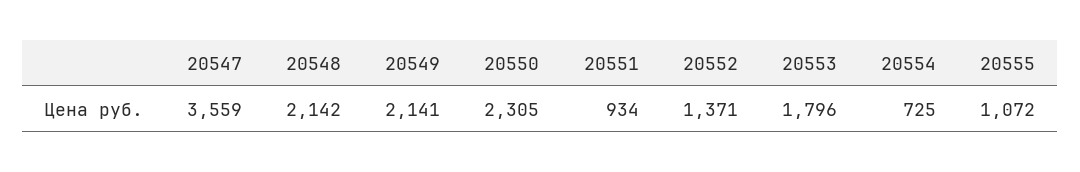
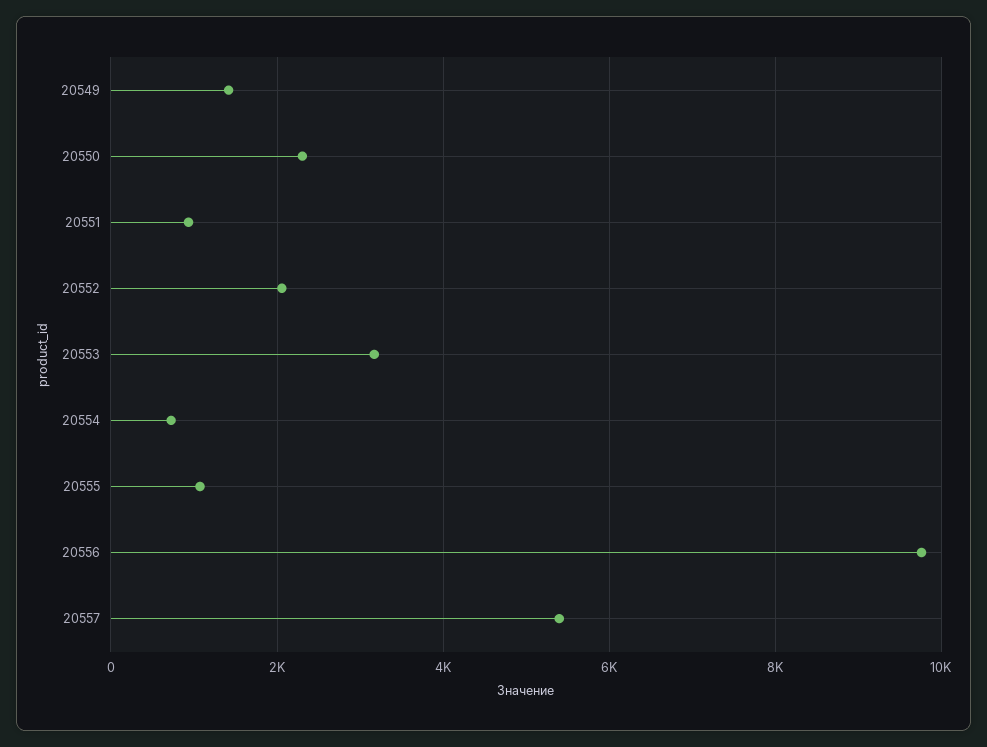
20547: 3559 -> none
20548: 2142 -> none
20549: 2141 -> 1400
20552: 1371 -> 2000
20553: 1796 -> 3200
20556: none -> 9800
20557: none -> 5400

